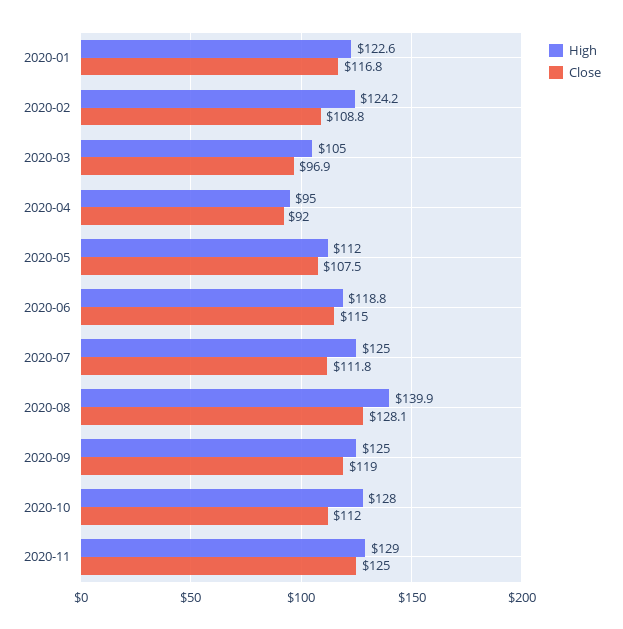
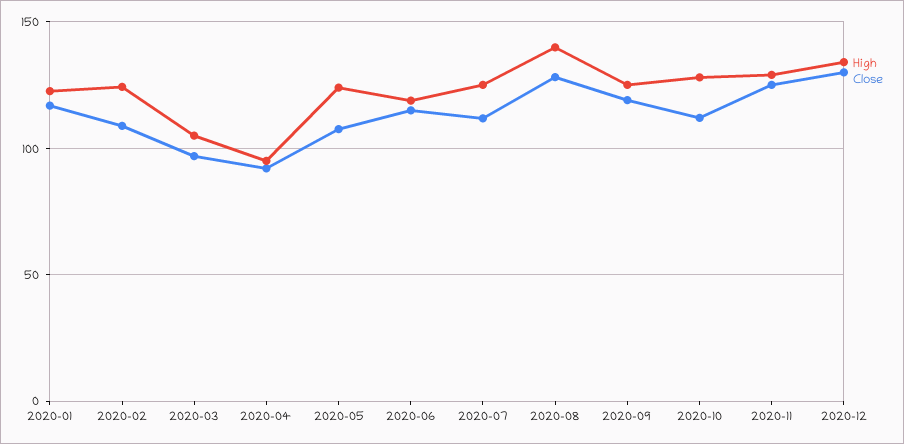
High, 2020-05: 112 -> 125
High, 2020-12: none -> 135
Close, 2020-12: none -> 130

